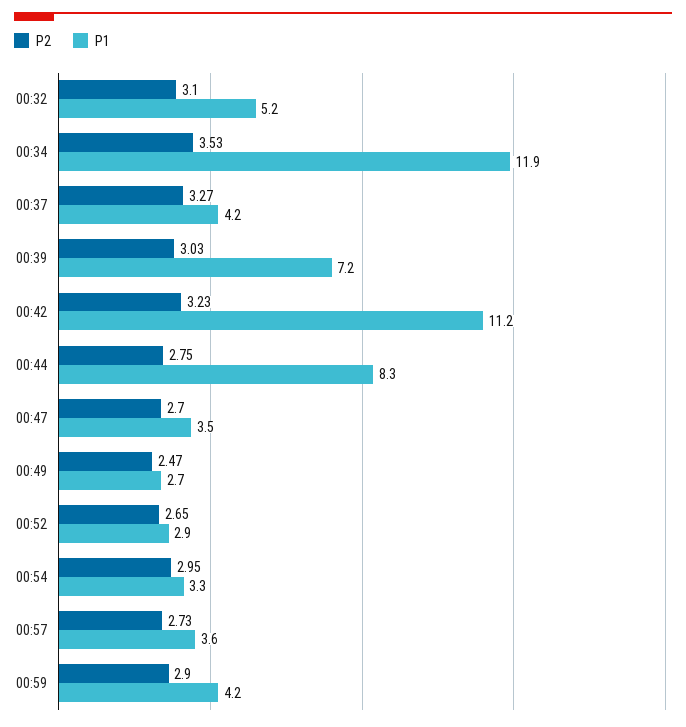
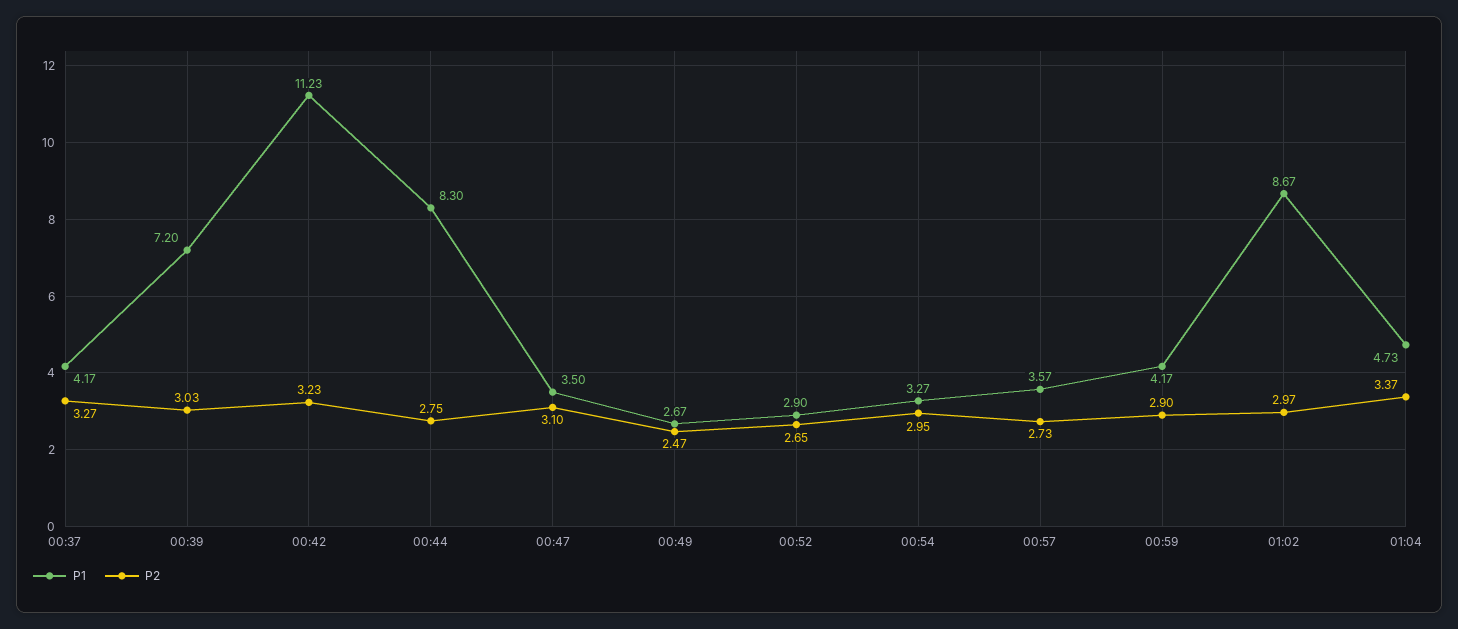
P2, 00:32: 3.1 -> none
P1, 00:32: 5.2 -> none
P2, 00:34: 3.53 -> none
P1, 00:34: 11.9 -> none
P2, 00:47: 2.7 -> 3.1
P1, 01:02: none -> 8.67
P2, 01:02: none -> 2.97
P1, 01:04: none -> 4.73
P2, 01:04: none -> 3.37

